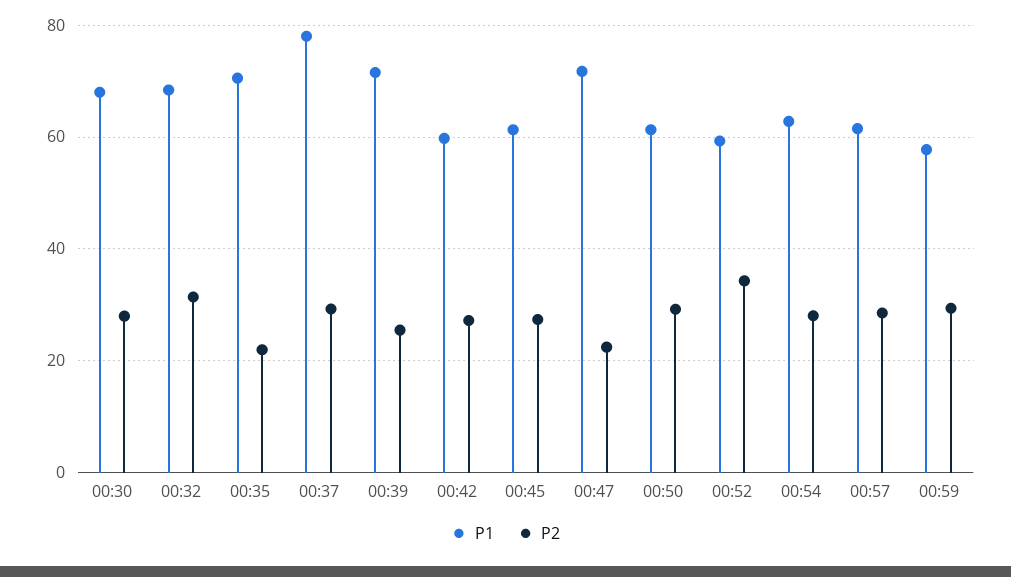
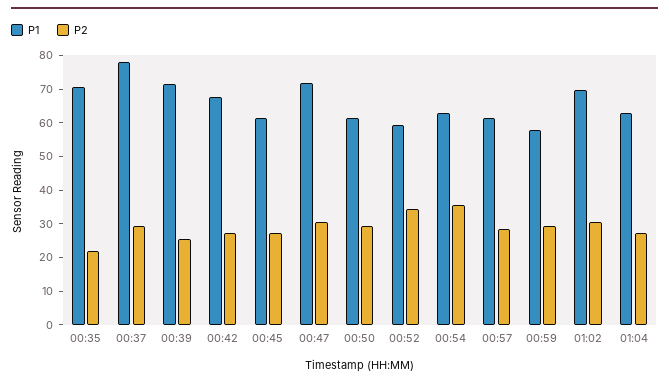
P1, 00:30: 68 -> none
P2, 00:30: 28 -> none
P1, 00:32: 68 -> none
P2, 00:32: 32 -> none
P1, 00:42: 60 -> 67.5
P2, 00:47: 22 -> 30
P2, 00:54: 28 -> 35
P1, 01:02: none -> 70
P2, 01:02: none -> 30
P1, 01:04: none -> 62.5
P2, 01:04: none -> 27.5

